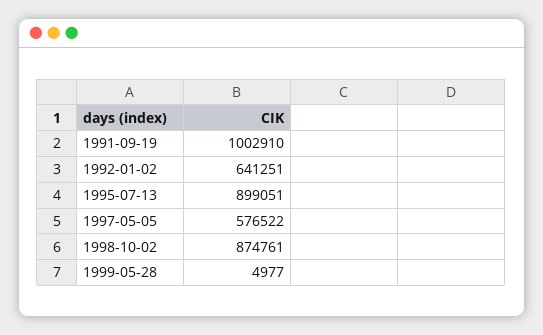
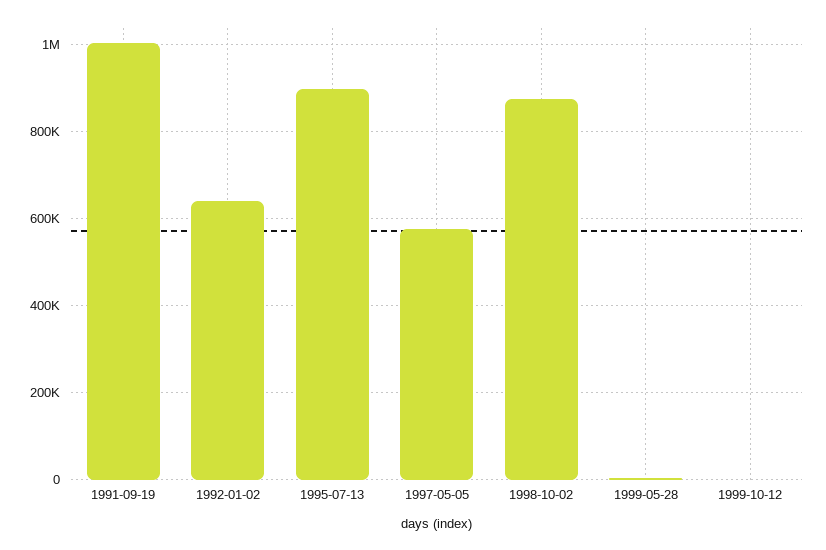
1999-10-12: none -> 0

